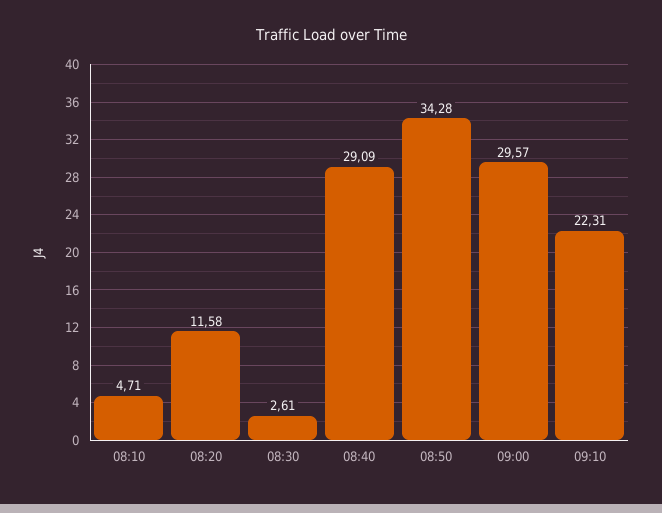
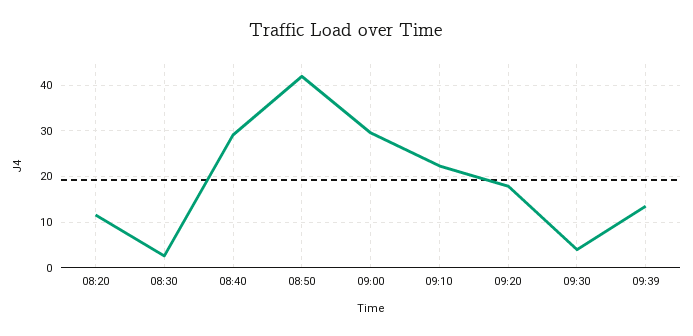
08:10: 4.71 -> none
08:50: 34.28 -> 42
09:20: none -> 18
09:30: none -> 4
09:39: none -> 14

